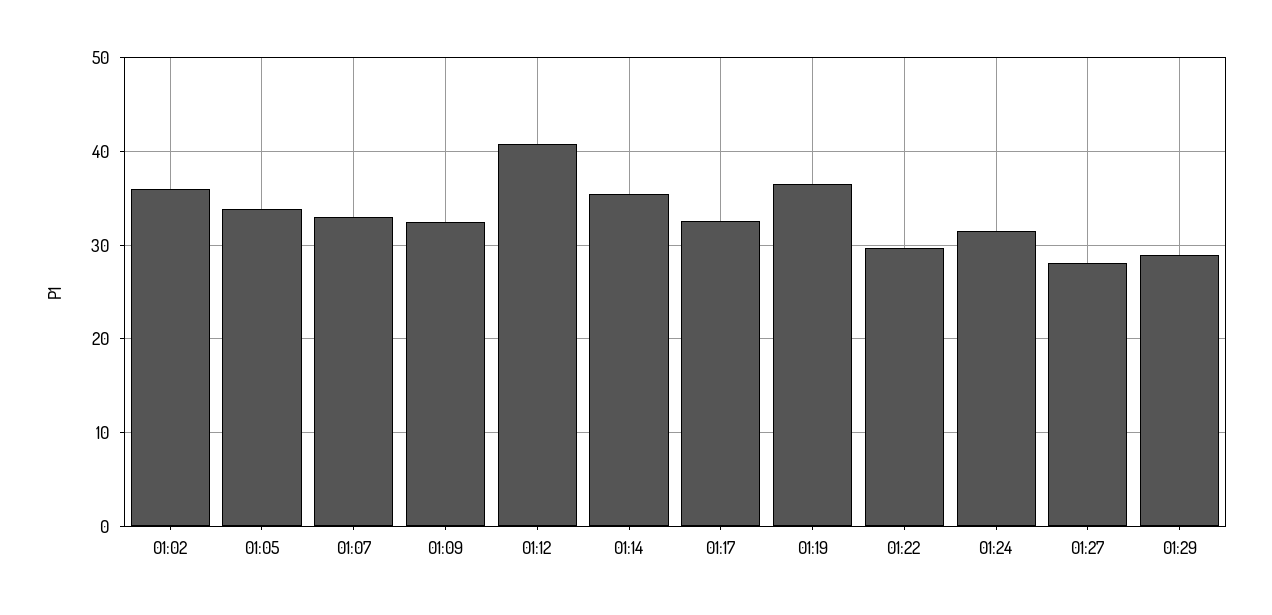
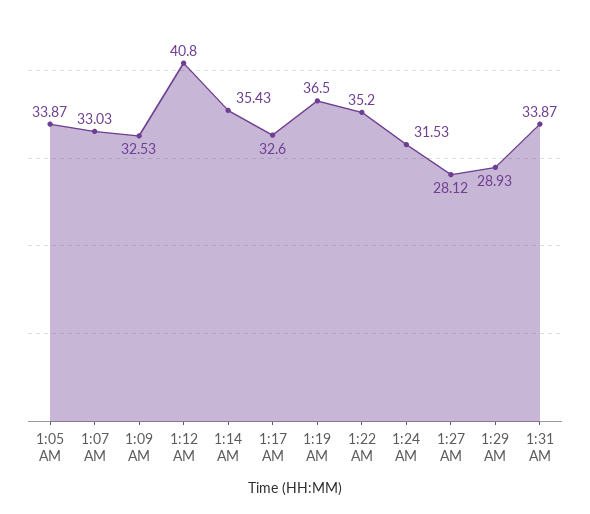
01:02: 36 -> none
01:22: 30 -> 35.2
1:31 AM: none -> 33.87

